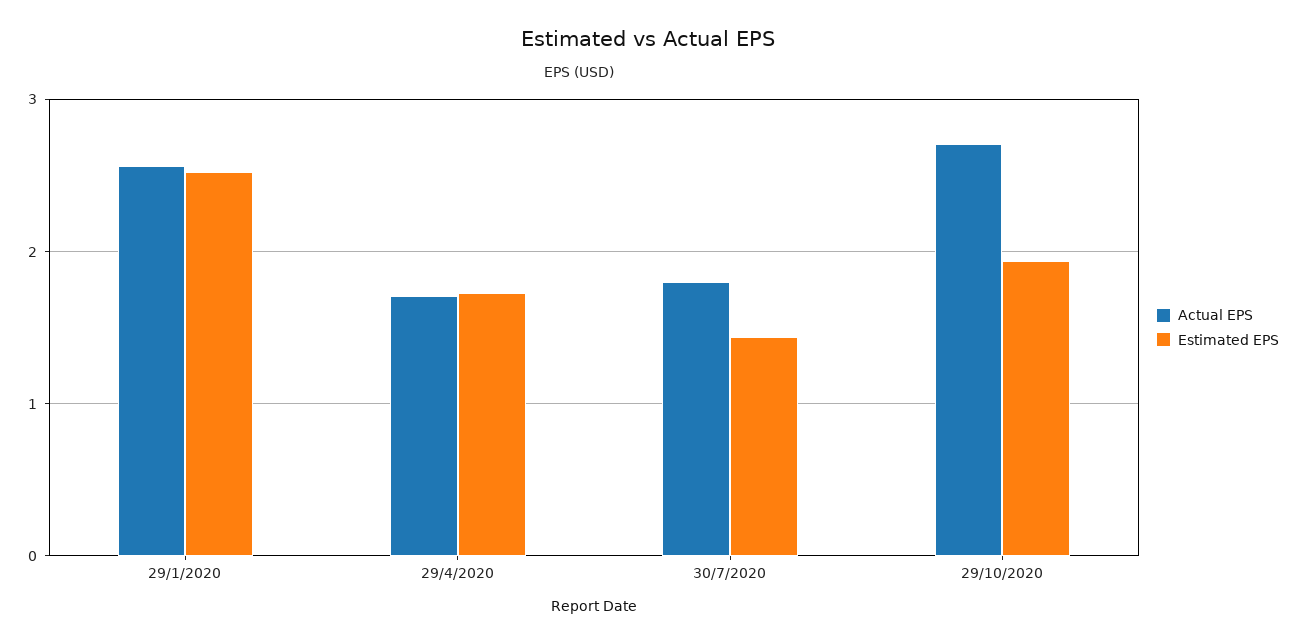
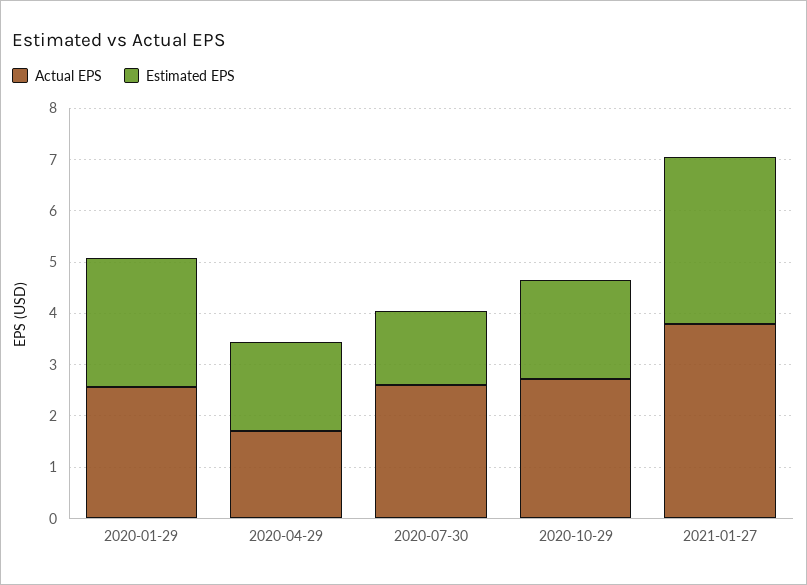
Actual EPS, 30/7/2020: 1.8 -> 2.6
Actual EPS, 2021-01-27: none -> 3.8
Estimated EPS, 2021-01-27: none -> 3.2

